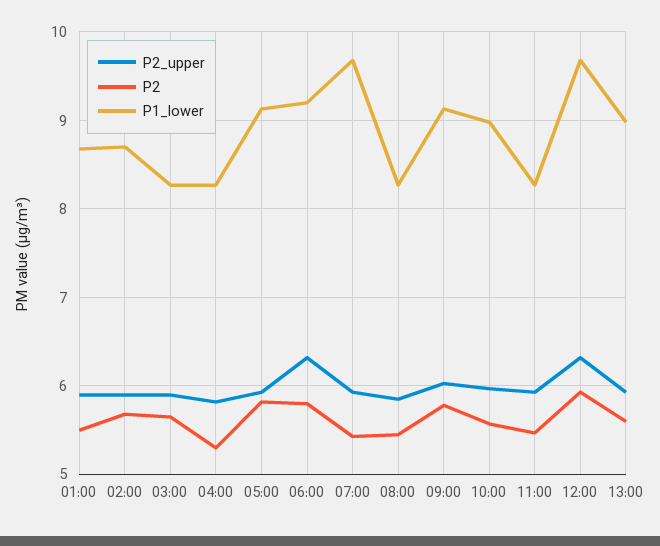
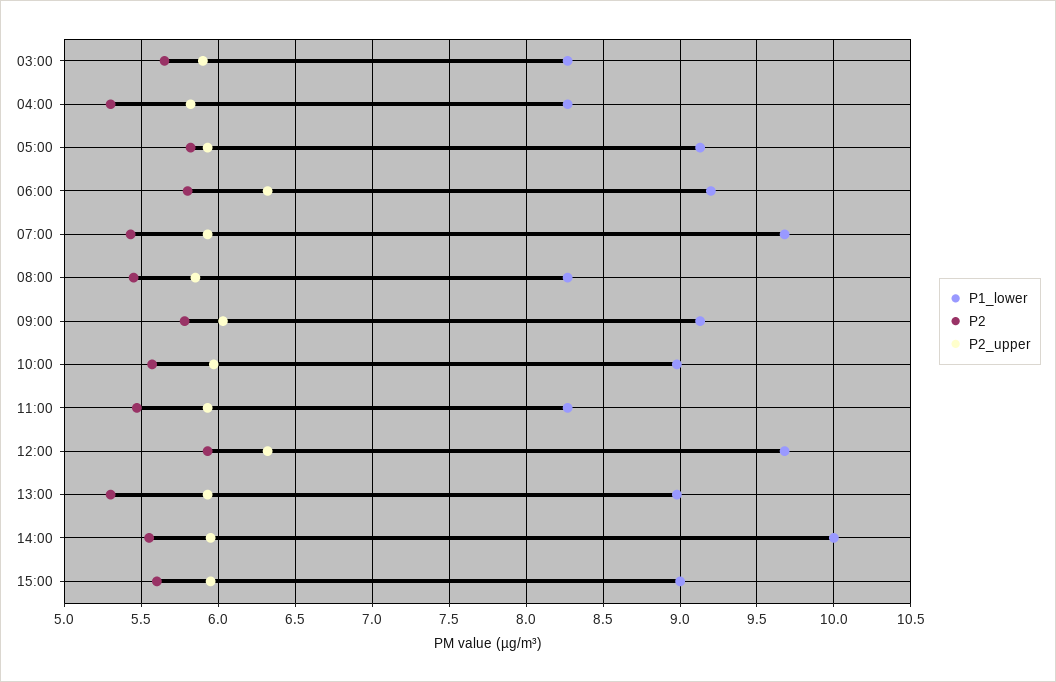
P2_upper, 01:00: 5.9 -> none
P2, 01:00: 5.5 -> none
P1_lower, 01:00: 8.7 -> none
P2_upper, 02:00: 5.9 -> none
P2, 02:00: 5.7 -> none
P1_lower, 02:00: 8.7 -> none
P2, 13:00: 5.6 -> 5.3
P1_lower, 14:00: none -> 10
P2, 14:00: none -> 5.55
P2_upper, 14:00: none -> 5.95
P1_lower, 15:00: none -> 9
P2, 15:00: none -> 5.6
P2_upper, 15:00: none -> 5.95

